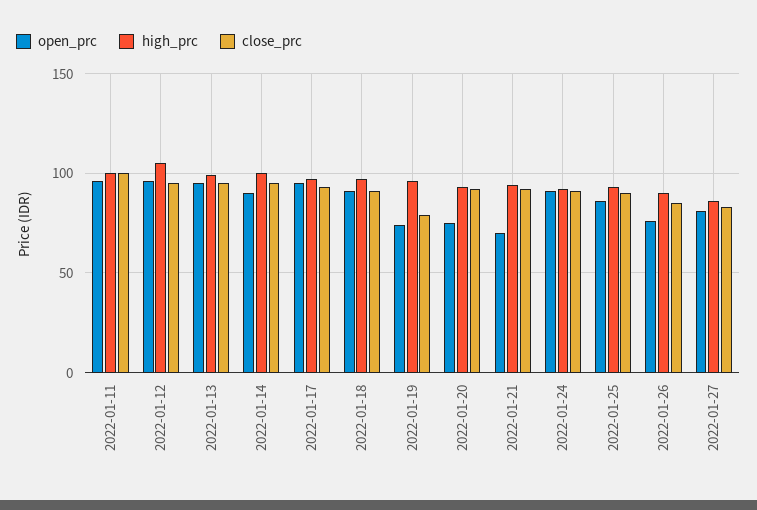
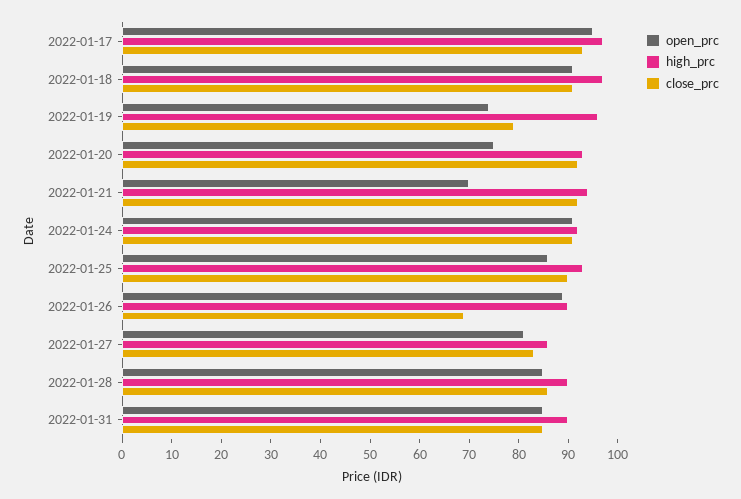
open_prc, 2022-01-11: 95 -> none
high_prc, 2022-01-11: 100 -> none
close_prc, 2022-01-11: 100 -> none
open_prc, 2022-01-12: 95 -> none
high_prc, 2022-01-12: 105 -> none
close_prc, 2022-01-12: 95 -> none
open_prc, 2022-01-13: 95 -> none
high_prc, 2022-01-13: 100 -> none
close_prc, 2022-01-13: 95 -> none
open_prc, 2022-01-14: 90 -> none
high_prc, 2022-01-14: 100 -> none
close_prc, 2022-01-14: 95 -> none
open_prc, 2022-01-26: 75 -> 90
close_prc, 2022-01-26: 85 -> 70
open_prc, 2022-01-28: none -> 85
high_prc, 2022-01-28: none -> 90
close_prc, 2022-01-28: none -> 85
open_prc, 2022-01-31: none -> 85
high_prc, 2022-01-31: none -> 90
close_prc, 2022-01-31: none -> 85

